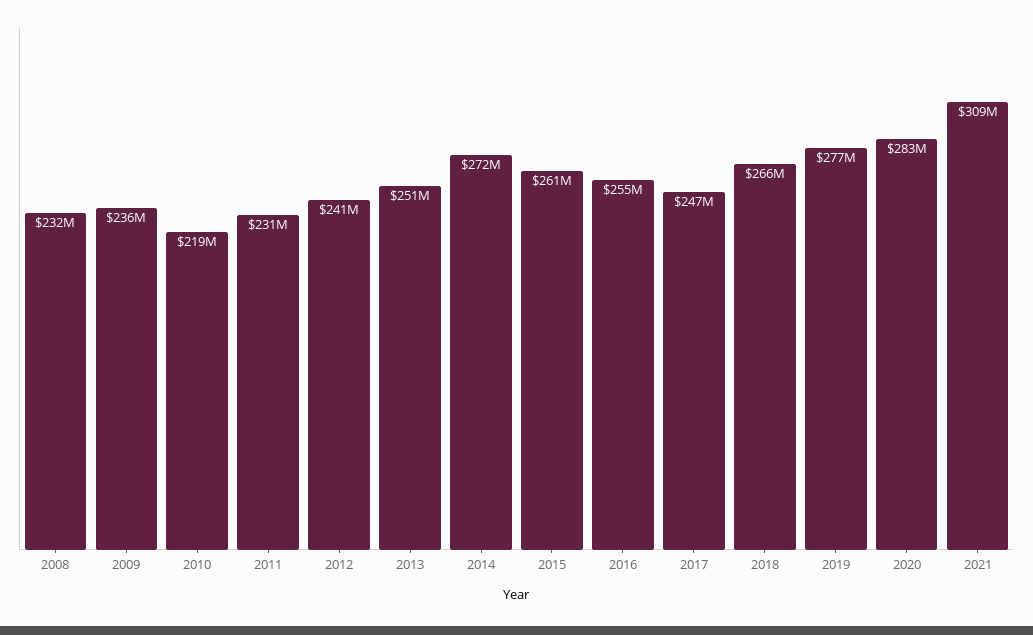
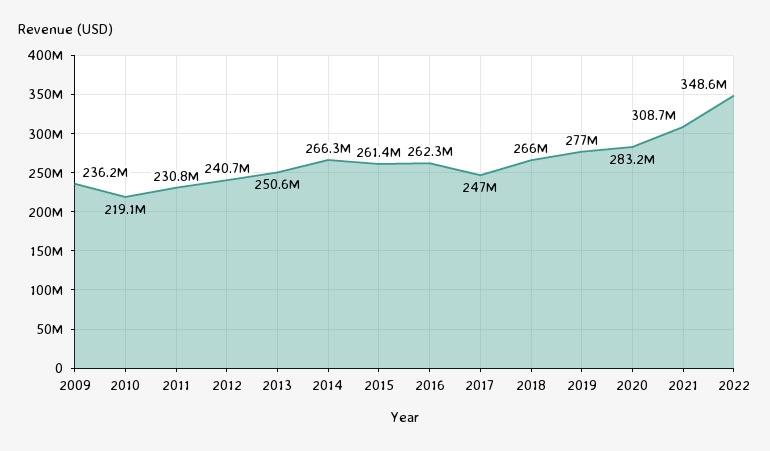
2008: 232000000 -> none
2014: 272000000 -> 266300000
2016: 255000000 -> 262300000
2022: none -> 348600000

